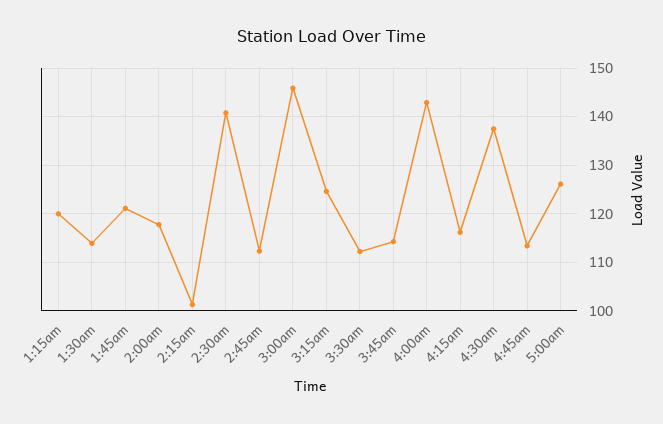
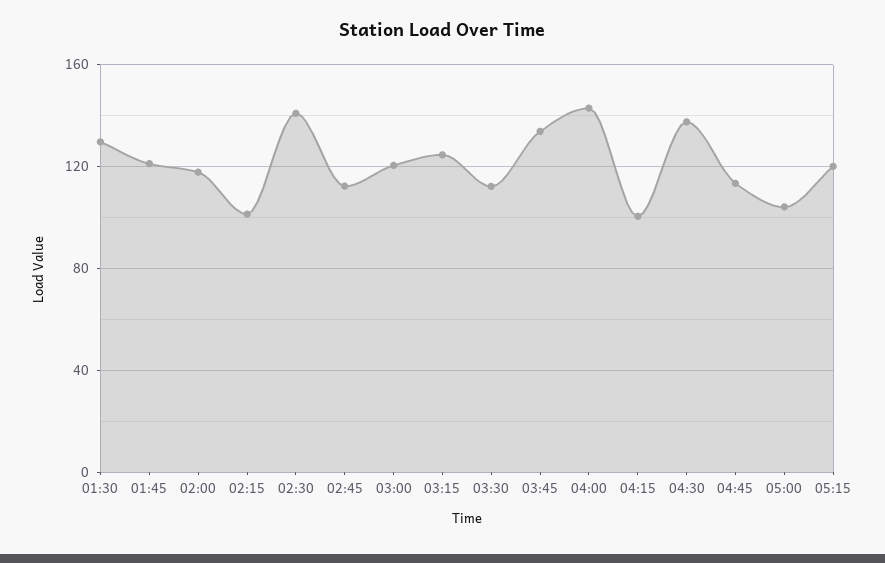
1:15am: 120 -> none
1:30am: 114 -> 130
3:00am: 146 -> 120
3:45am: 114 -> 135
4:15am: 116 -> 100
5:00am: 126 -> 105
05:15: none -> 120

